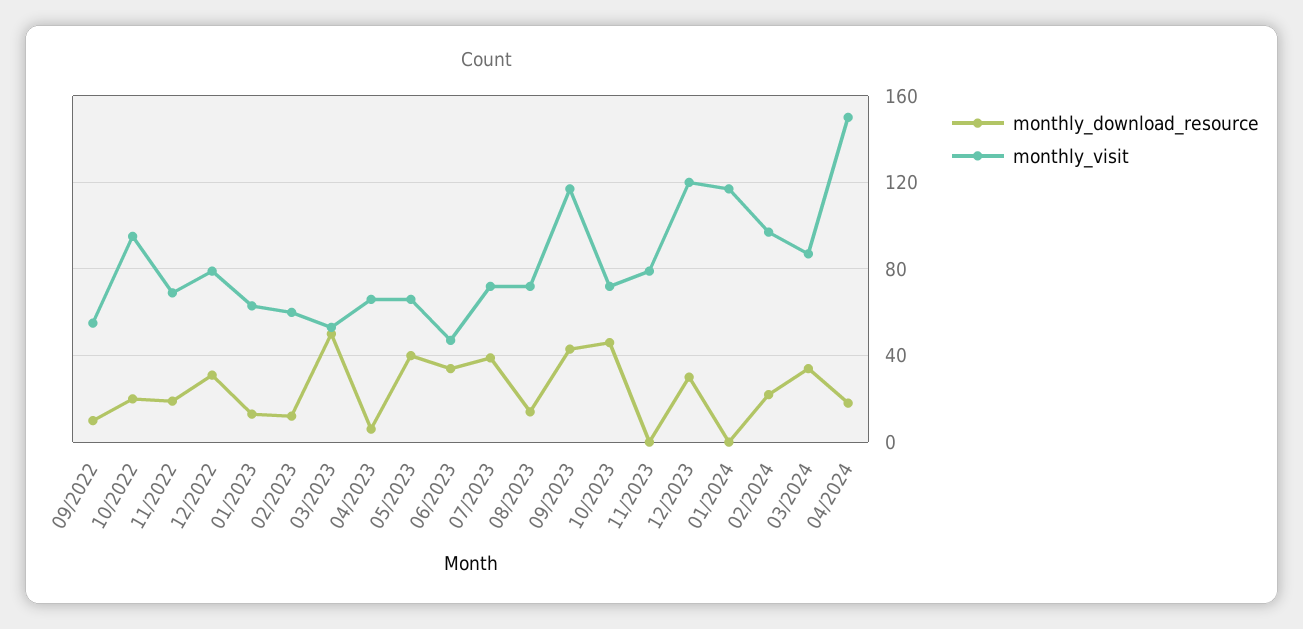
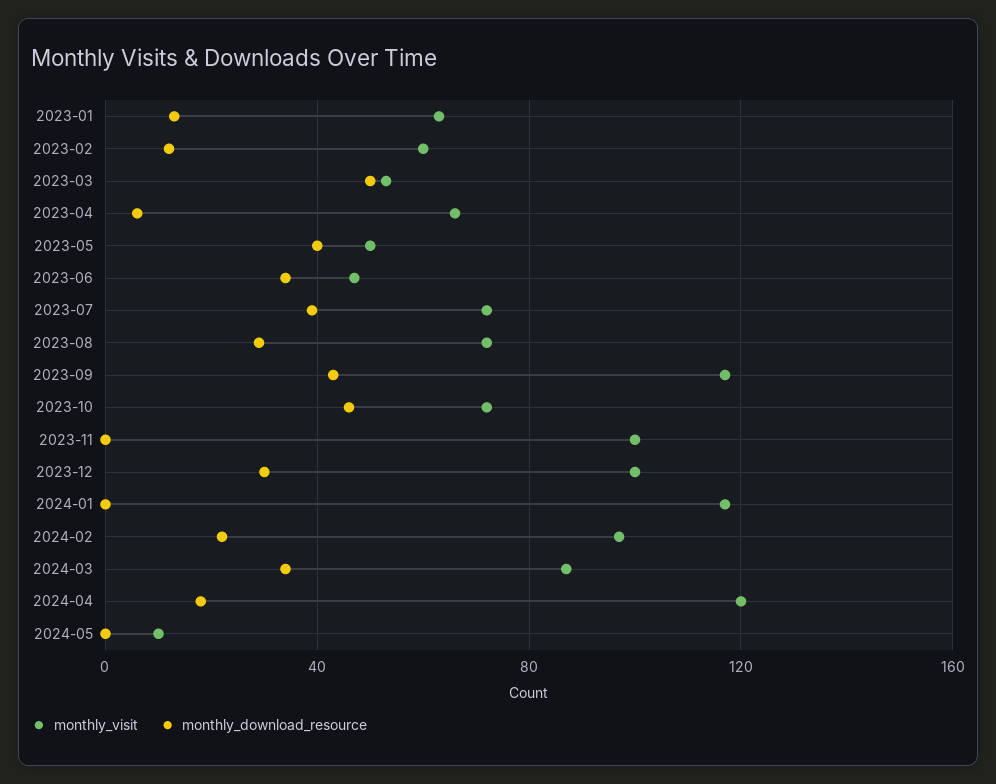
monthly_download_resource, 09/2022: 10 -> none
monthly_visit, 09/2022: 55 -> none
monthly_download_resource, 10/2022: 20 -> none
monthly_visit, 10/2022: 95 -> none
monthly_download_resource, 11/2022: 20 -> none
monthly_visit, 11/2022: 70 -> none
monthly_download_resource, 12/2022: 30 -> none
monthly_visit, 12/2022: 80 -> none
monthly_visit, 05/2023: 65 -> 50
monthly_download_resource, 08/2023: 15 -> 30
monthly_visit, 11/2023: 80 -> 100
monthly_visit, 12/2023: 120 -> 100
monthly_visit, 04/2024: 150 -> 120
monthly_visit, 2024-05: none -> 10
monthly_download_resource, 2024-05: none -> 0

